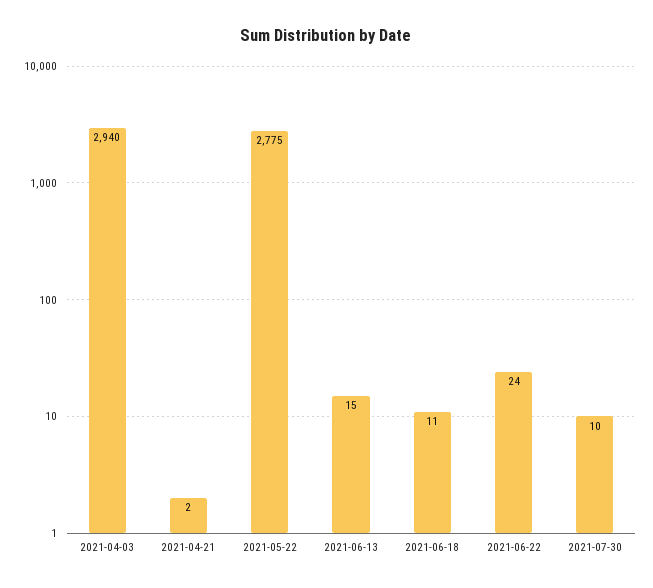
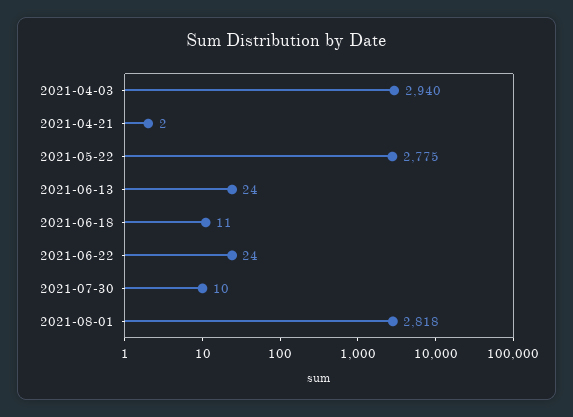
2021-06-13: 15 -> 24
2021-08-01: none -> 2818

